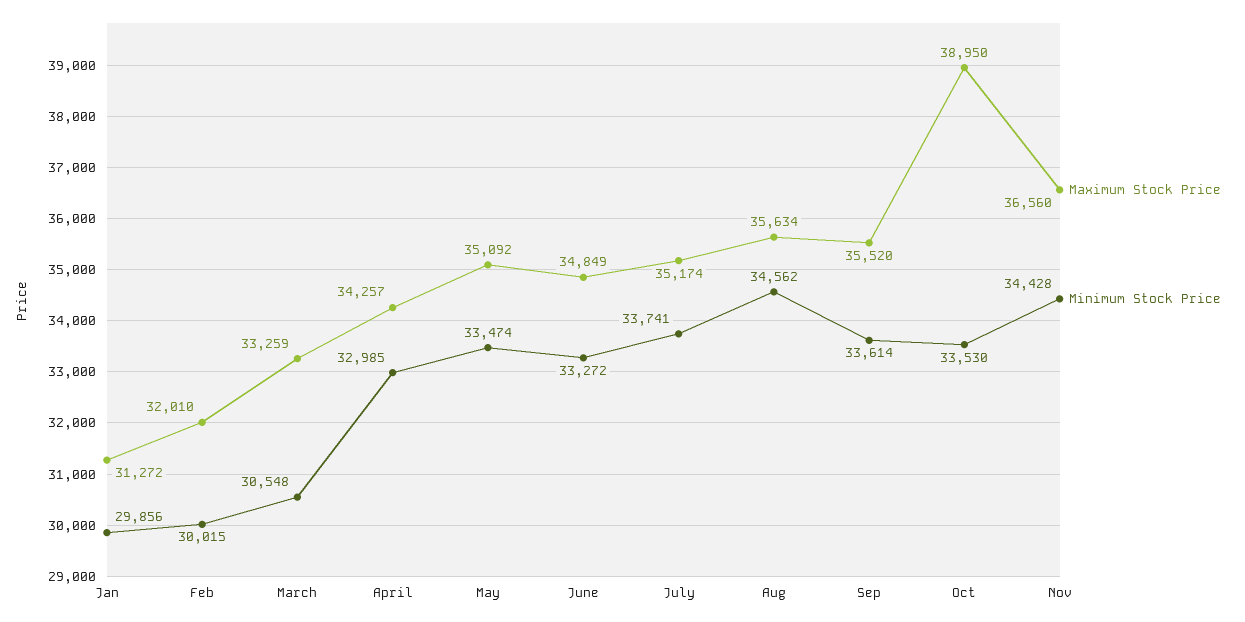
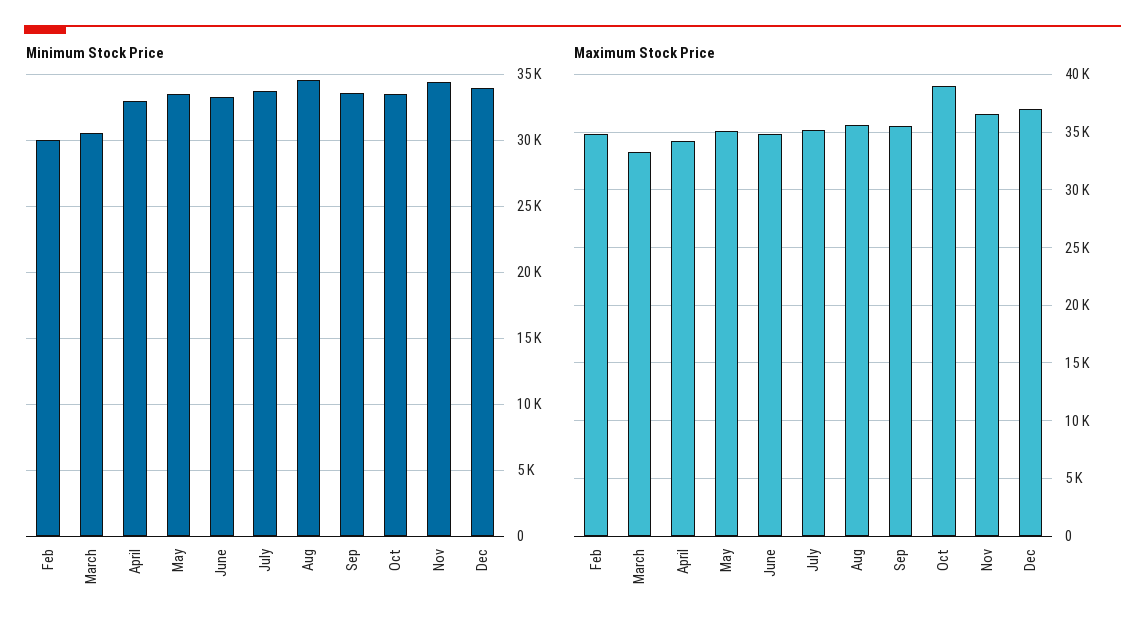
Maximum Stock Price, Jan: 31272 -> none
Minimum Stock Price, Jan: 29856 -> none
Maximum Stock Price, Feb: 32010 -> 35000
Minimum Stock Price, Dec: none -> 34000
Maximum Stock Price, Dec: none -> 37000

